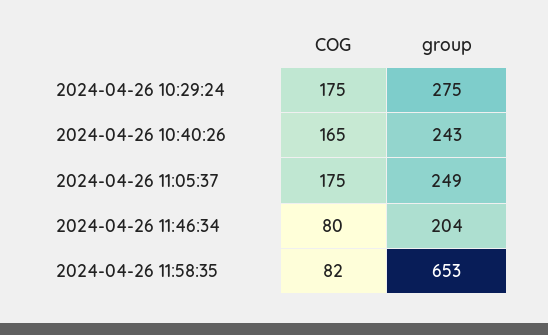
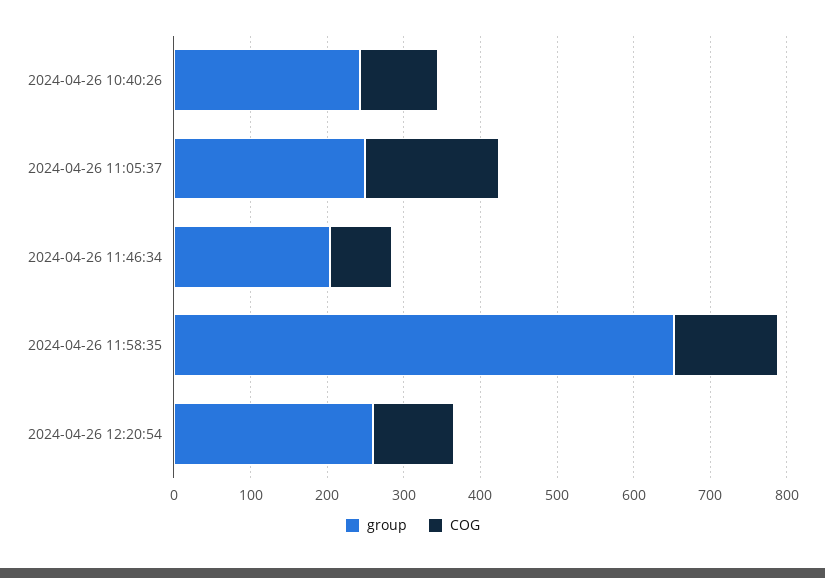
COG, 2024-04-26 10:29:24: 175 -> none
group, 2024-04-26 10:29:24: 275 -> none
COG, 2024-04-26 10:40:26: 165 -> 100
COG, 2024-04-26 11:58:35: 82 -> 140
group, 2024-04-26 12:20:54: none -> 260
COG, 2024-04-26 12:20:54: none -> 100

